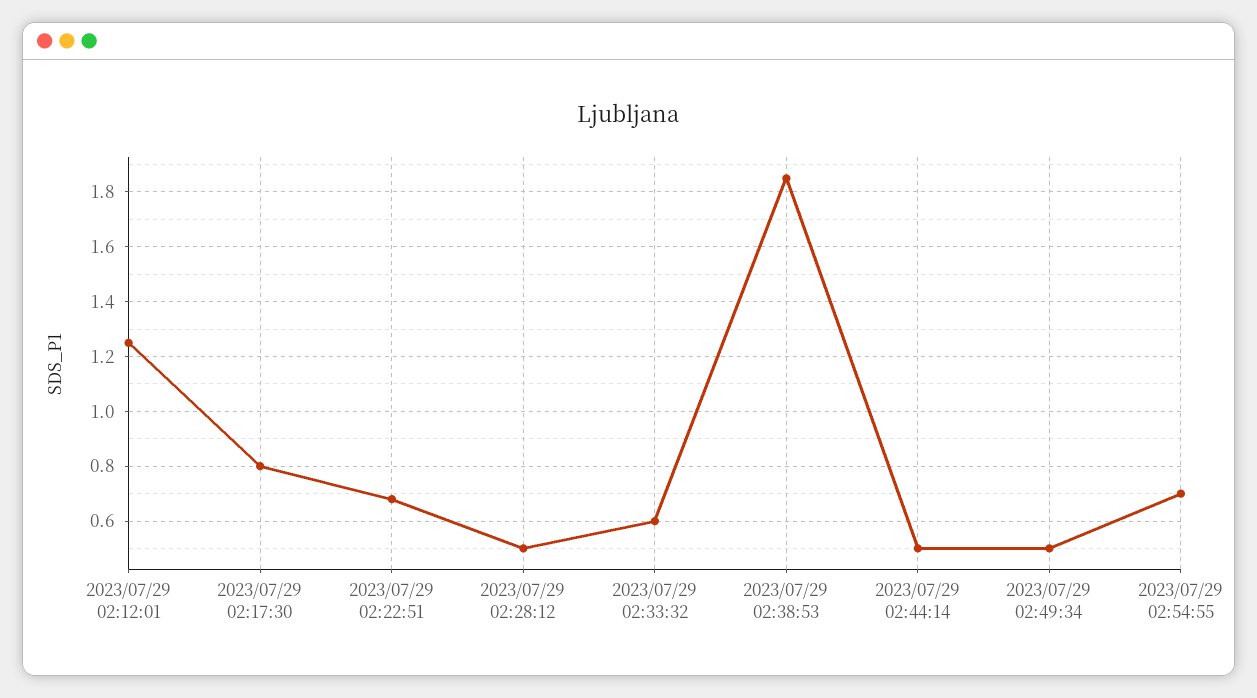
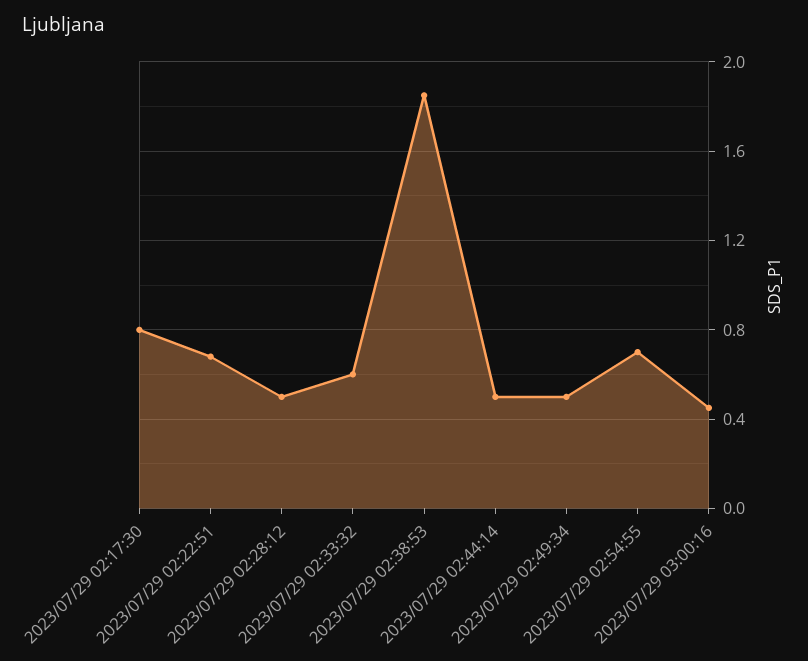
2023/07/29 02:12:01: 1.25 -> none
2023/07/29 03:00:16: none -> 0.45

